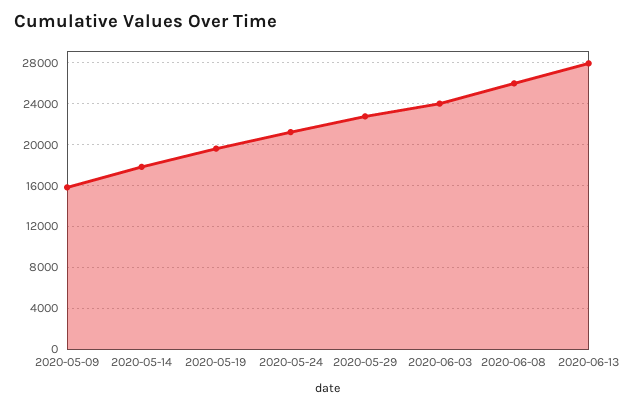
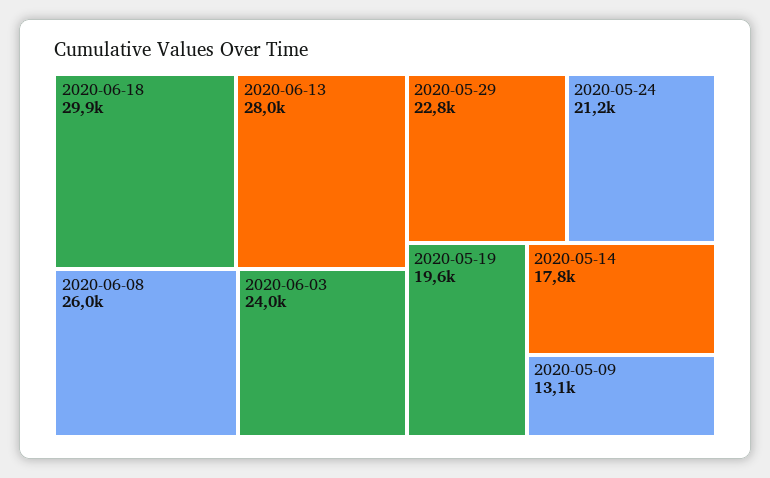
2020-05-09: 16000 -> 13100
2020-06-18: none -> 29900

